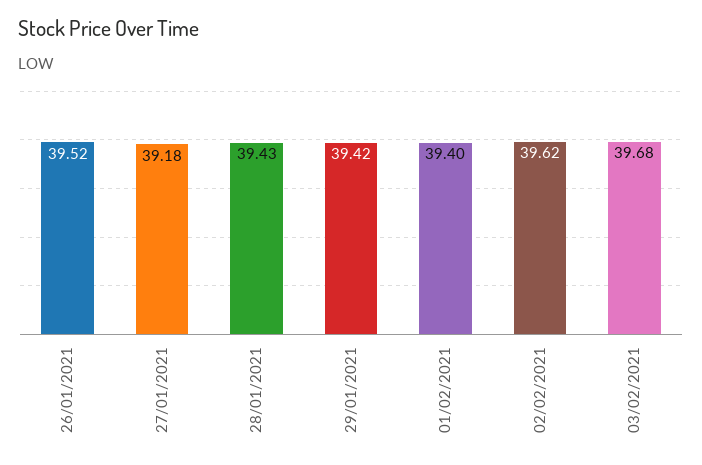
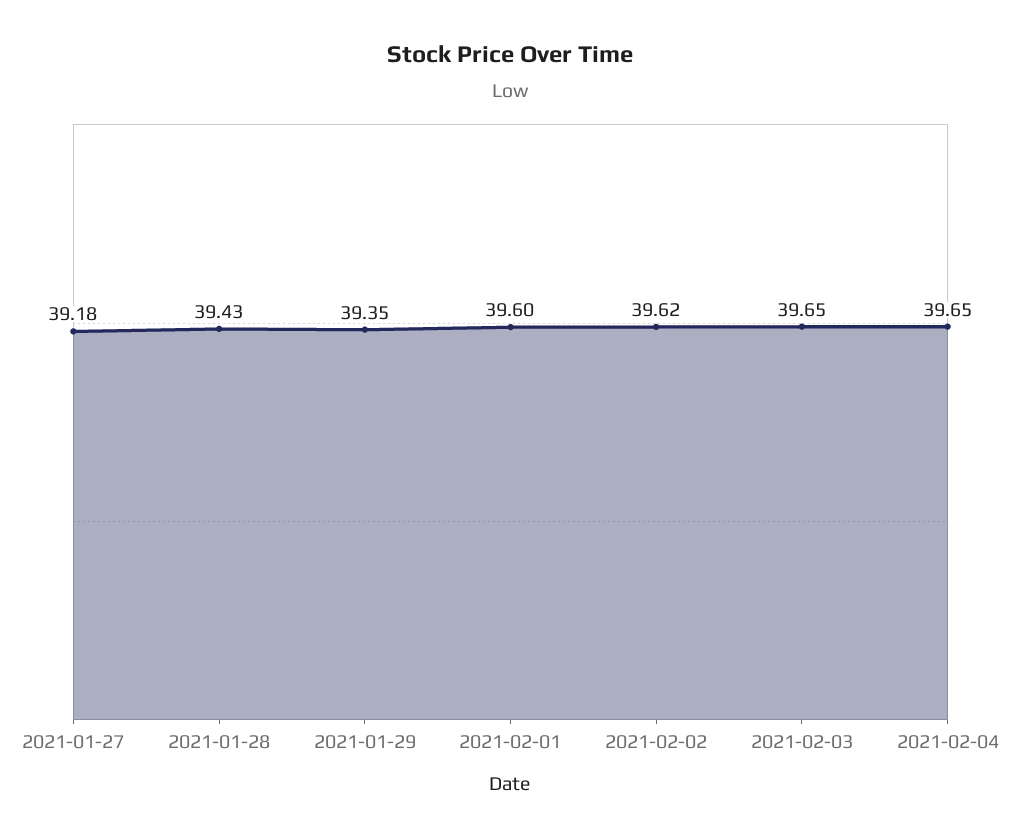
26/01/2021: 39.52 -> none
29/01/2021: 39.42 -> 39.35
01/02/2021: 39.4 -> 39.6
03/02/2021: 39.68 -> 39.65
2021-02-04: none -> 39.65

